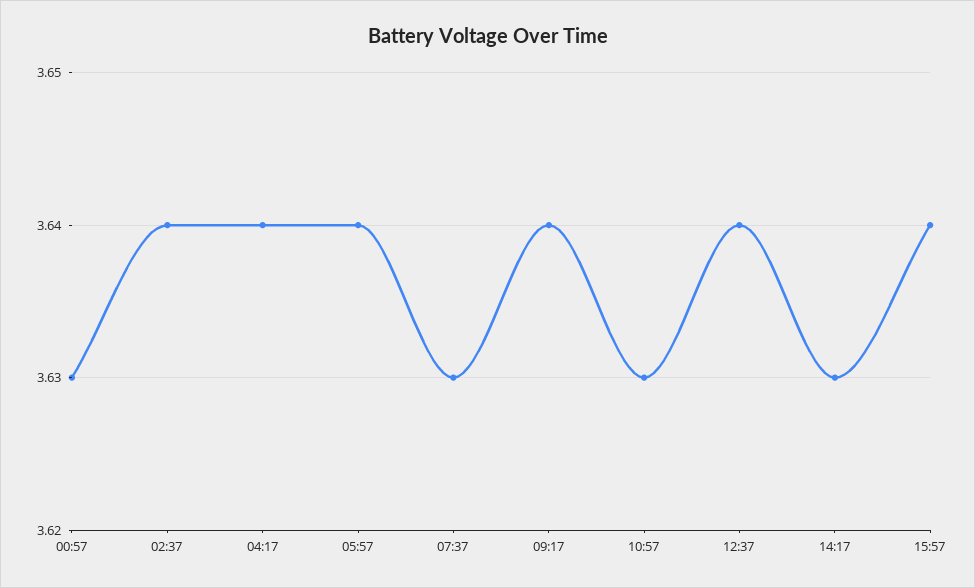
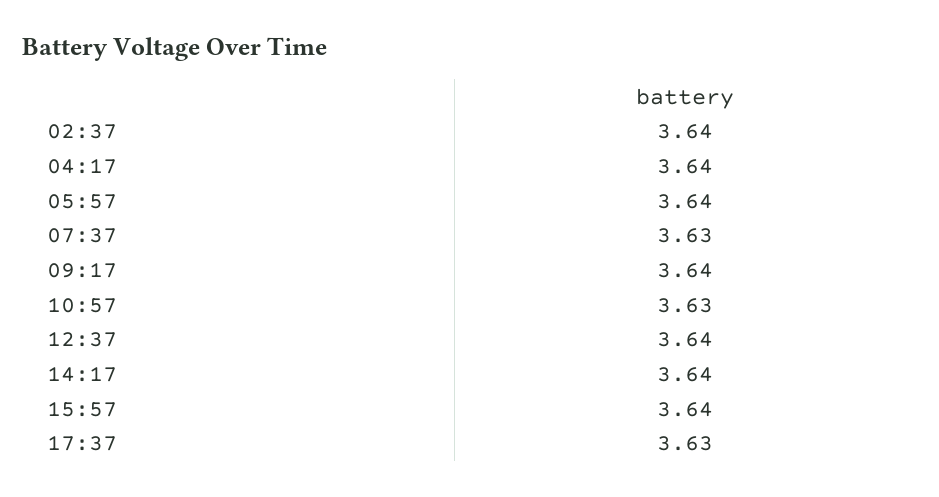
00:57: 3.63 -> none
14:17: 3.63 -> 3.64
17:37: none -> 3.63

